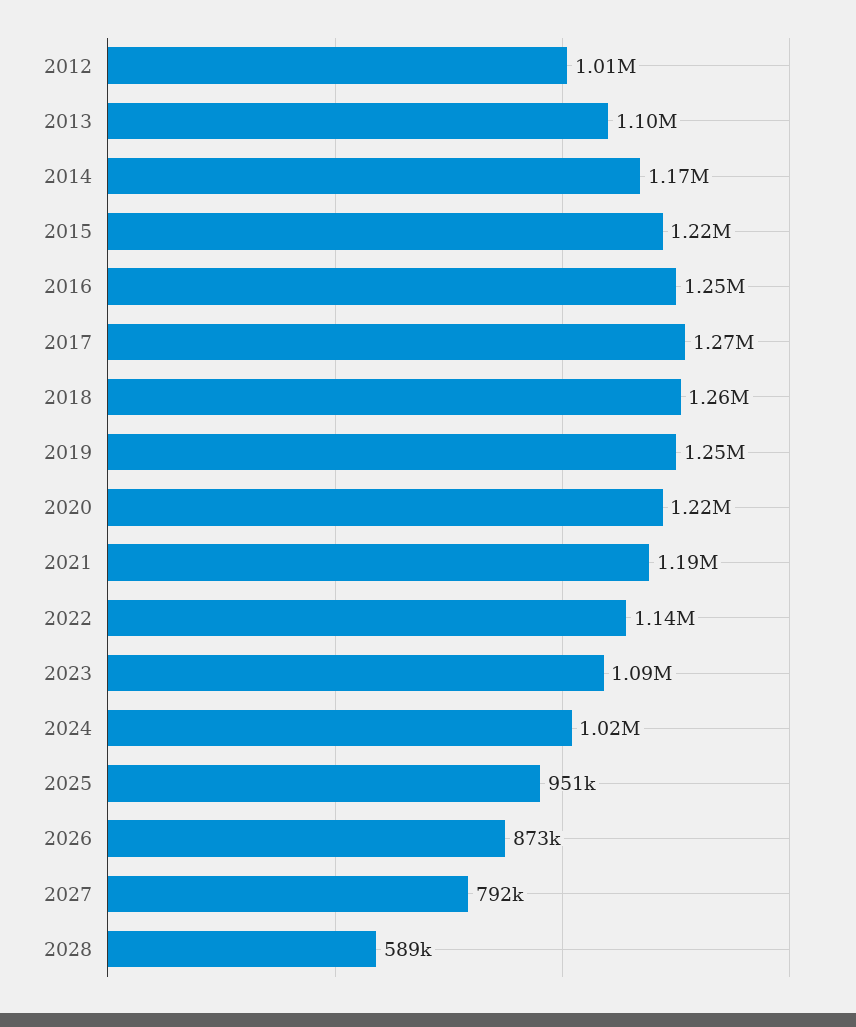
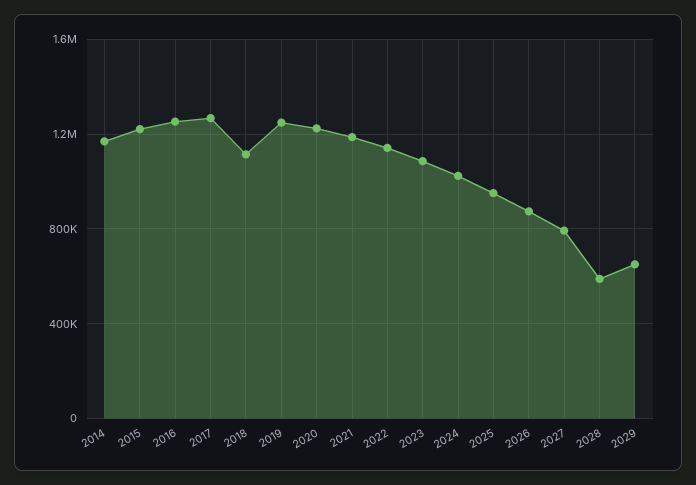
2012: 1010000 -> none
2013: 1100000 -> none
2018: 1260000 -> 1100000
2029: none -> 650000

